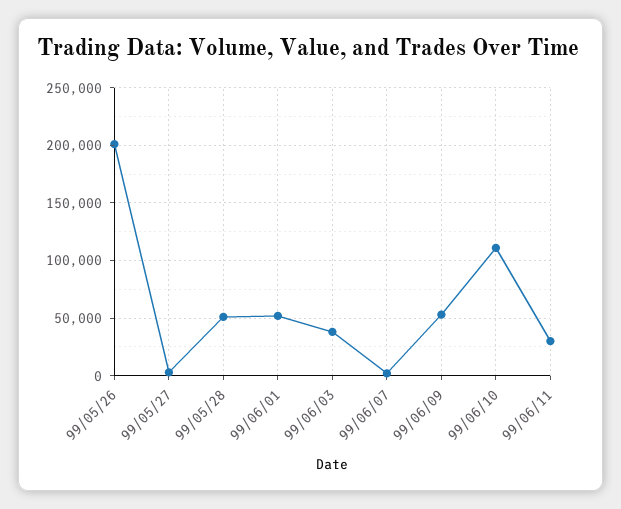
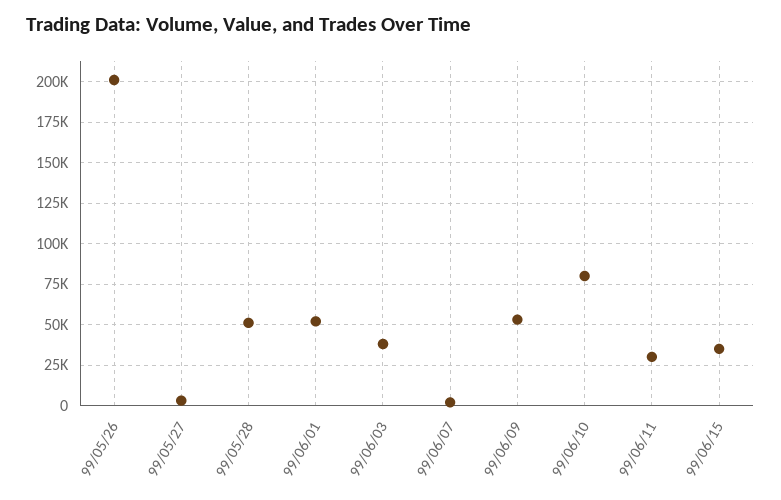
99/06/10: 110000 -> 80000
99/06/15: none -> 35000

